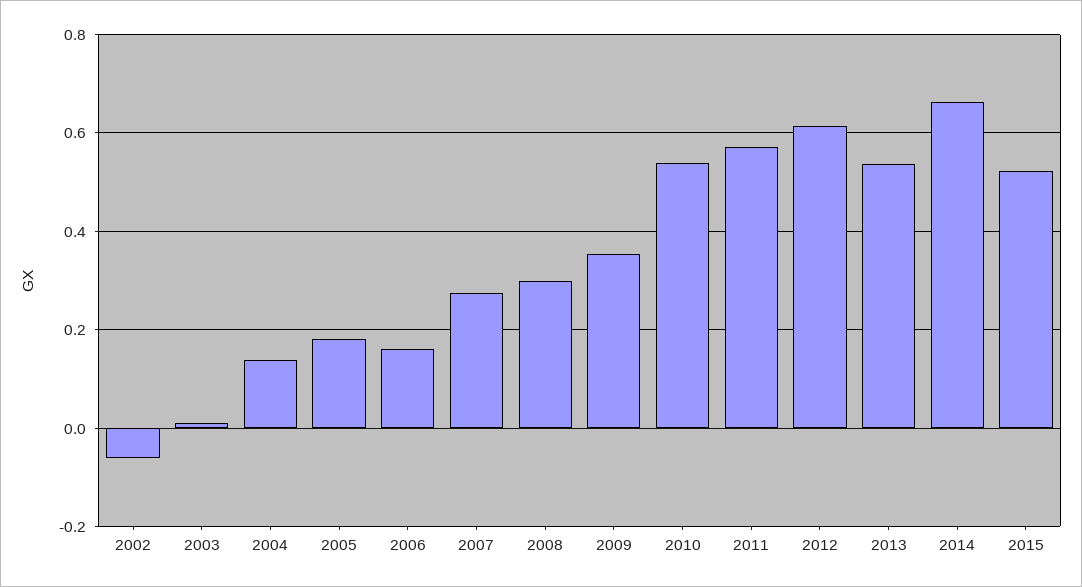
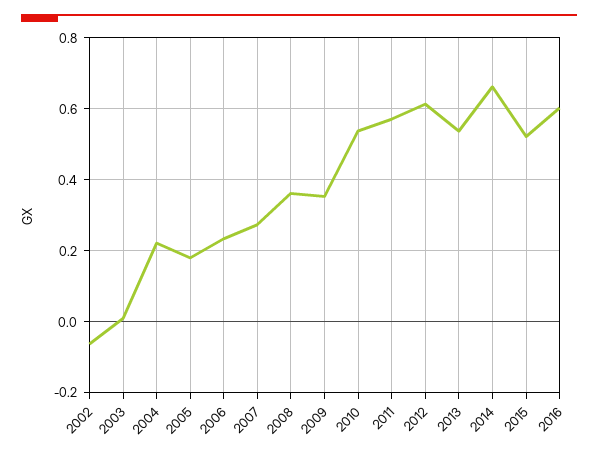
2004: 0.14 -> 0.22
2006: 0.16 -> 0.24
2008: 0.3 -> 0.36
2016: none -> 0.6

